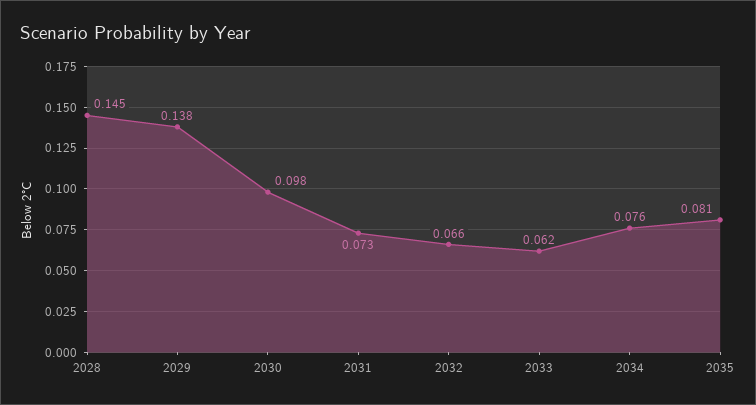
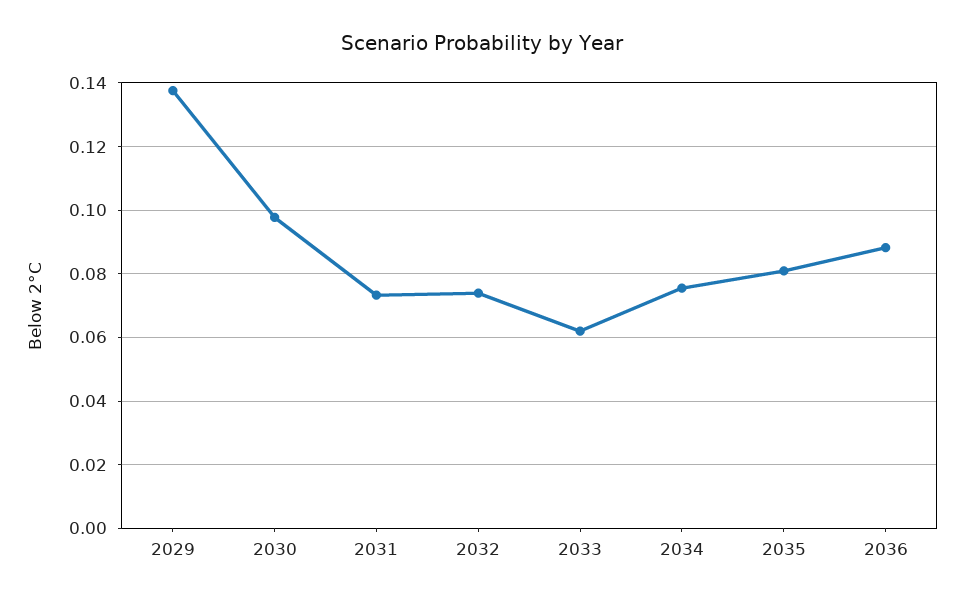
2028: 0.145 -> none
2032: 0.066 -> 0.074
2036: none -> 0.088

